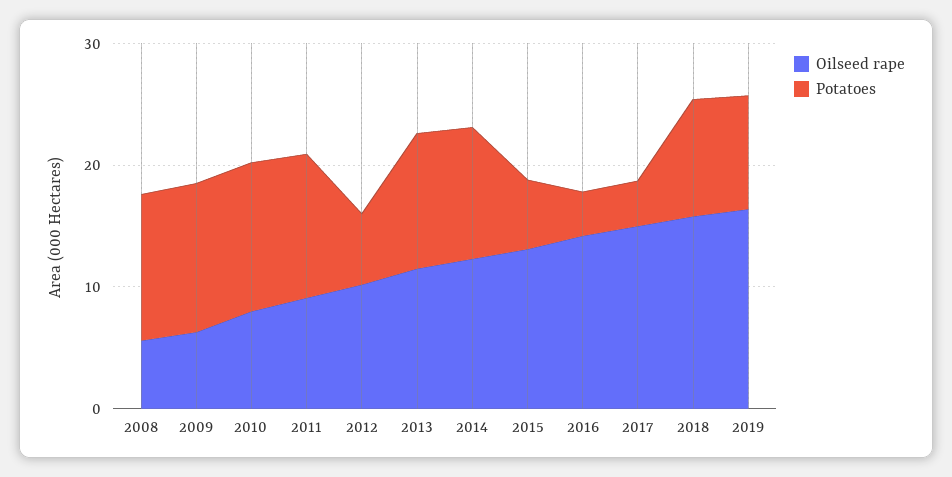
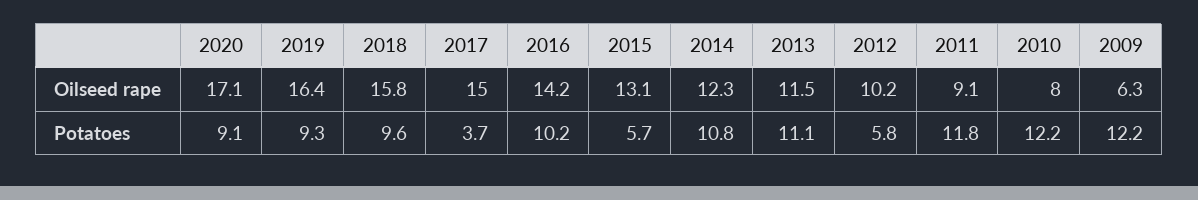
Oilseed rape, 2008: 6 -> none
Potatoes, 2008: 12 -> none
Potatoes, 2016: 4 -> 10.2
Oilseed rape, 2020: none -> 17.1
Potatoes, 2020: none -> 9.1

